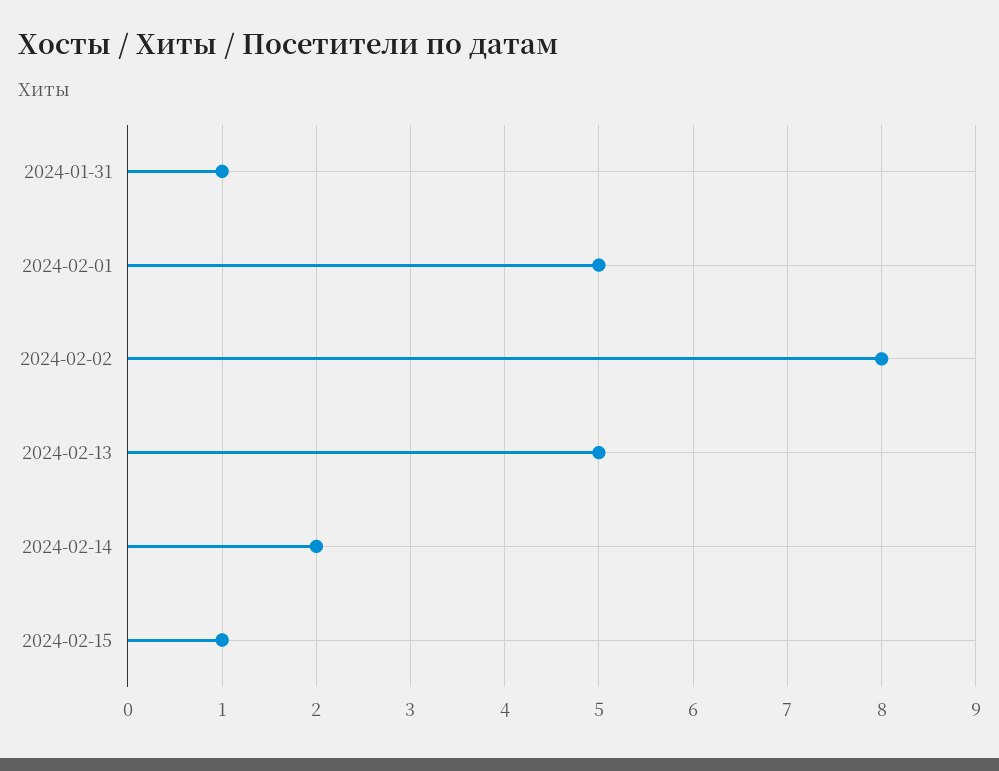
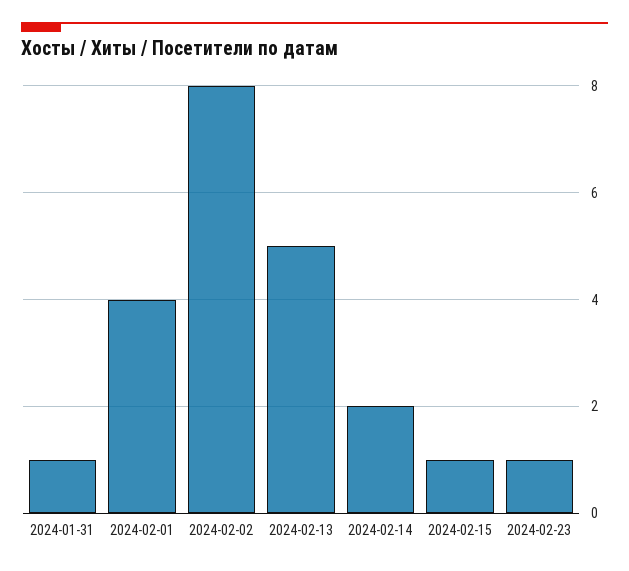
2024-02-01: 5 -> 4
2024-02-23: none -> 1

